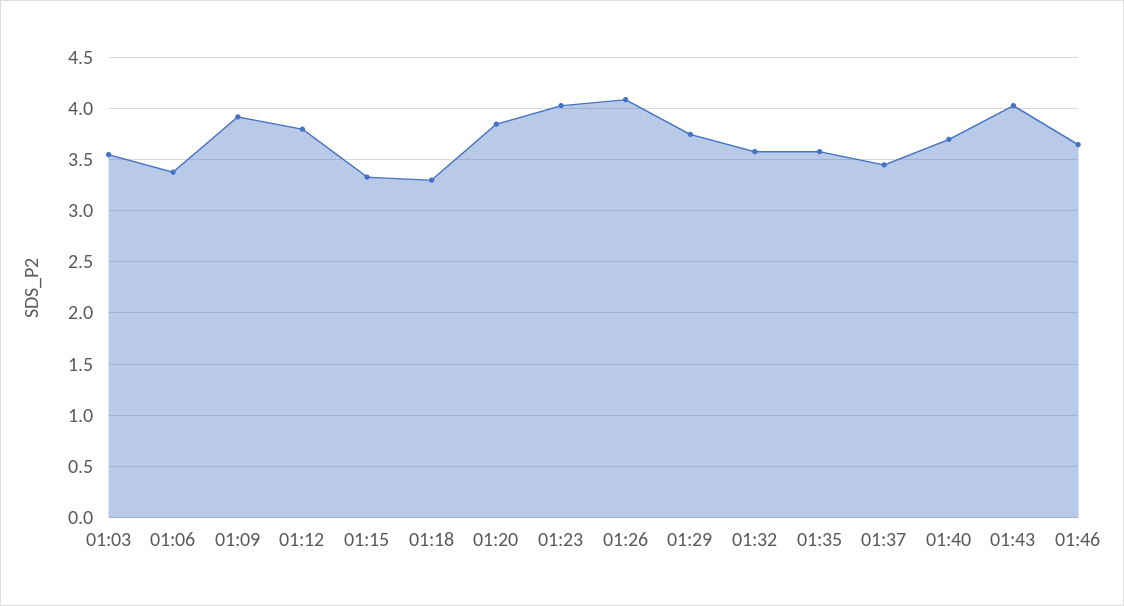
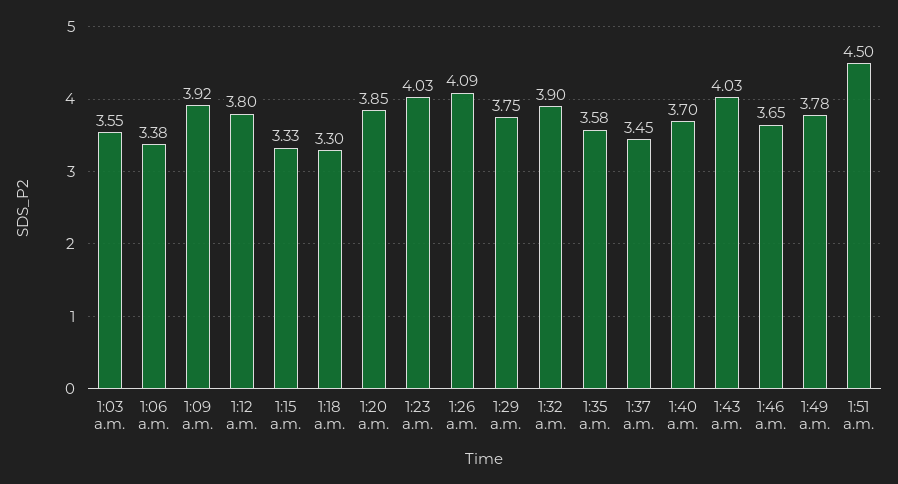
01:32: 3.6 -> 3.9
1:49 a.m.: none -> 3.78
1:51 a.m.: none -> 4.5

